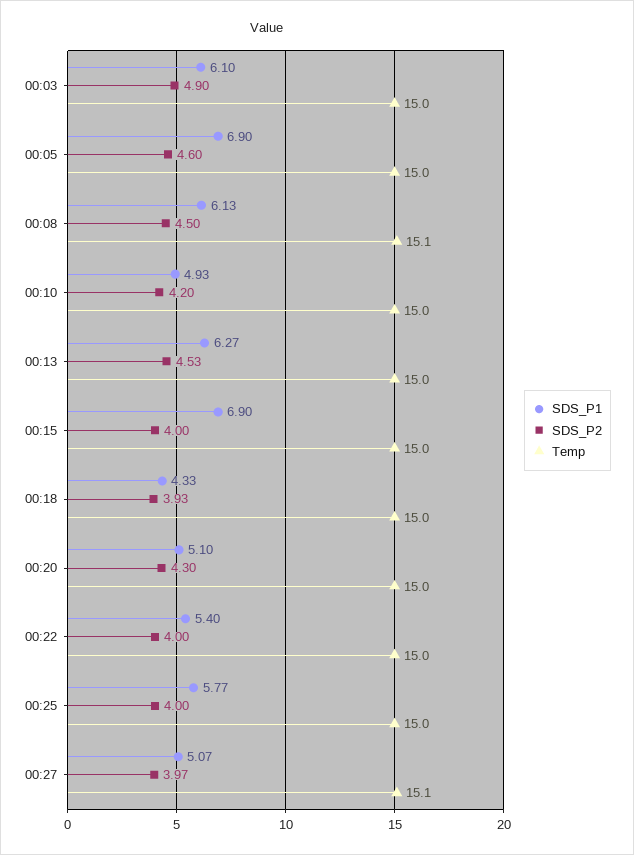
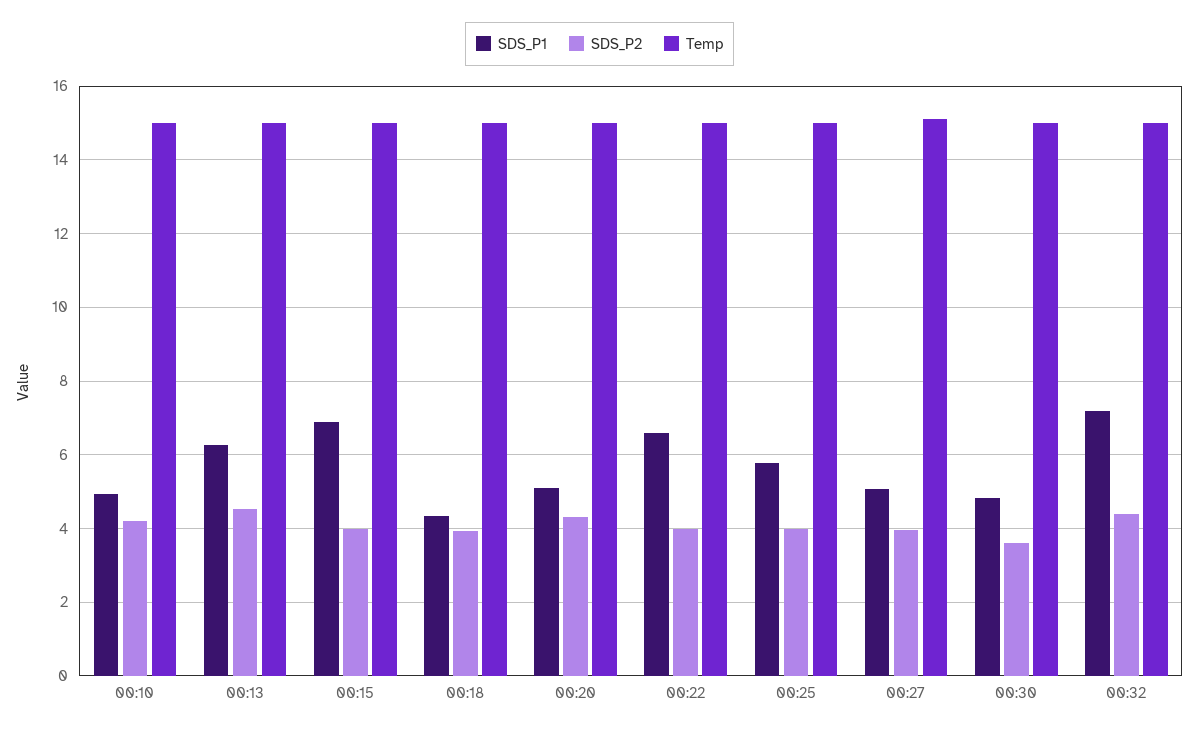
SDS_P1, 00:03: 6.1 -> none
SDS_P2, 00:03: 4.9 -> none
Temp, 00:03: 15 -> none
SDS_P1, 00:05: 6.9 -> none
SDS_P2, 00:05: 4.6 -> none
Temp, 00:05: 15 -> none
SDS_P1, 00:08: 6.13 -> none
SDS_P2, 00:08: 4.5 -> none
Temp, 00:08: 15.1 -> none
SDS_P1, 00:22: 5.4 -> 6.6
SDS_P1, 00:30: none -> 4.8
SDS_P2, 00:30: none -> 3.6
Temp, 00:30: none -> 15
SDS_P1, 00:32: none -> 7.2
SDS_P2, 00:32: none -> 4.4
Temp, 00:32: none -> 15

